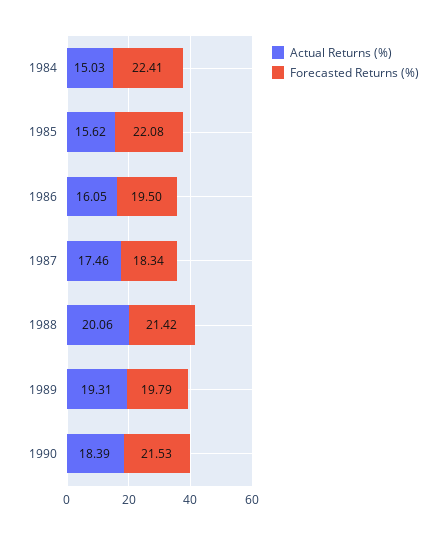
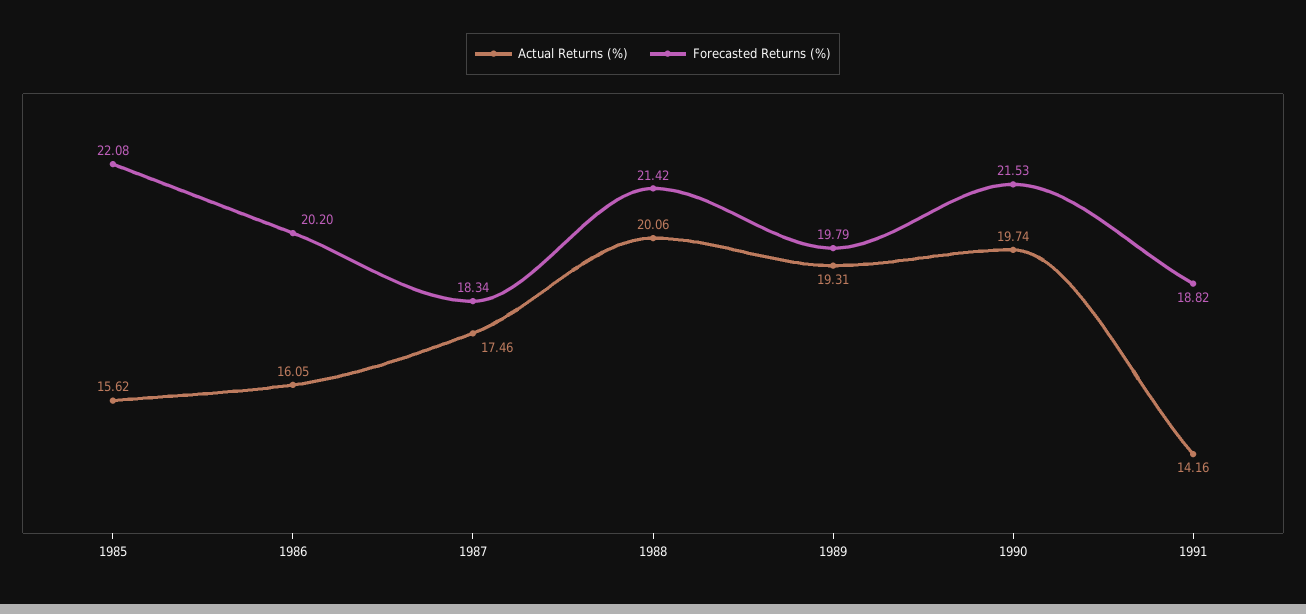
Actual Returns (%), 1984: 15.03 -> none
Forecasted Returns (%), 1984: 22.41 -> none
Forecasted Returns (%), 1986: 19.5 -> 20.2
Actual Returns (%), 1990: 18.39 -> 19.74
Actual Returns (%), 1991: none -> 14.16
Forecasted Returns (%), 1991: none -> 18.82

